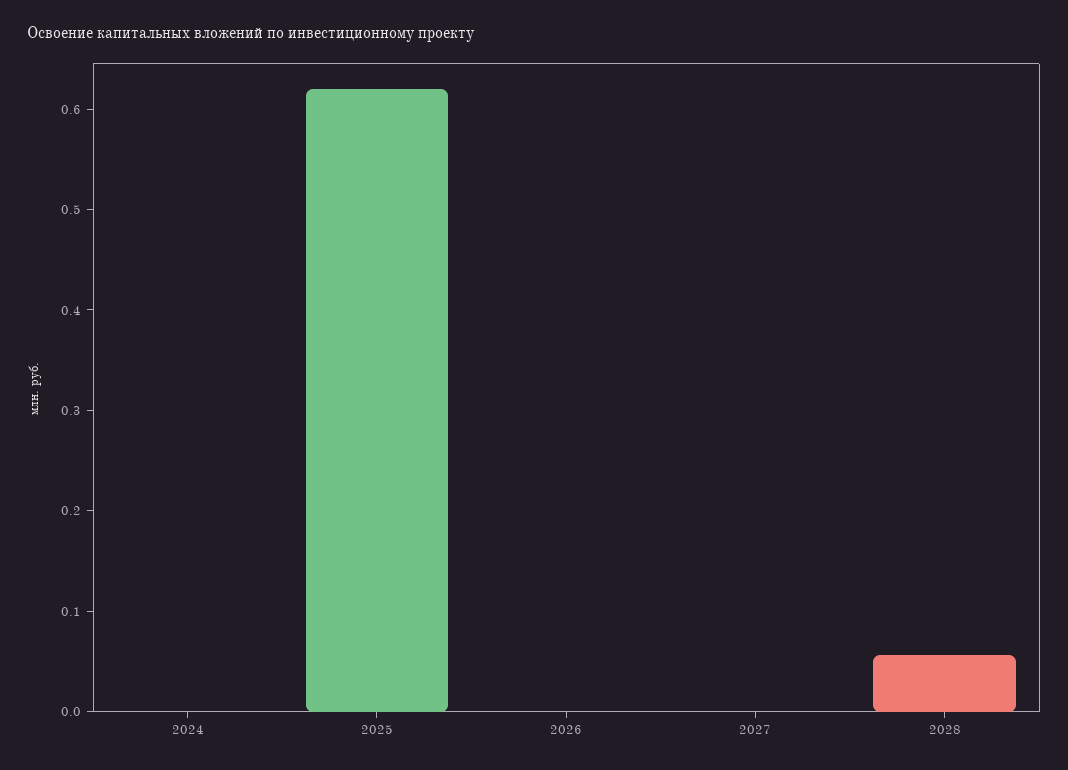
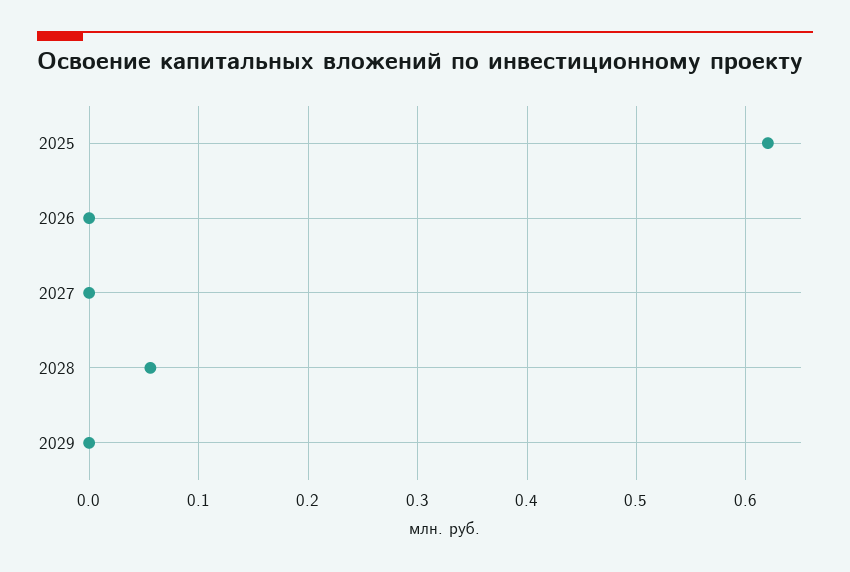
2024: 0 -> none
2029: none -> 0

